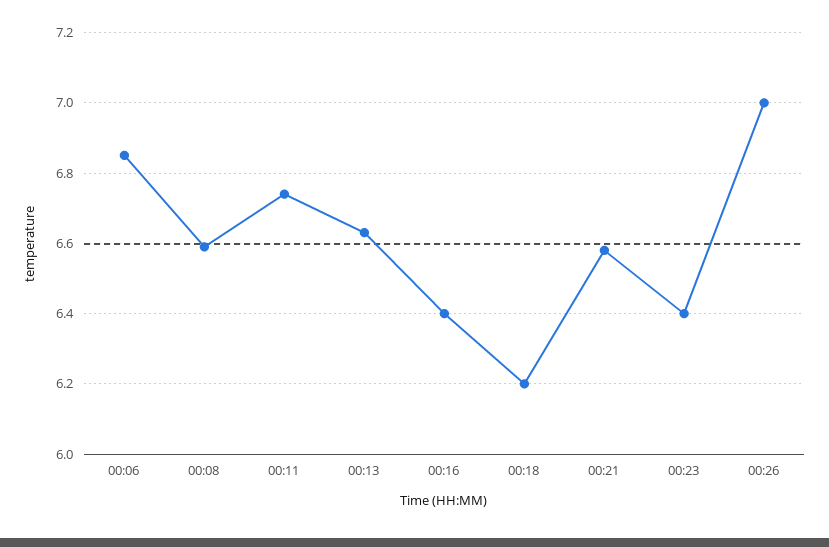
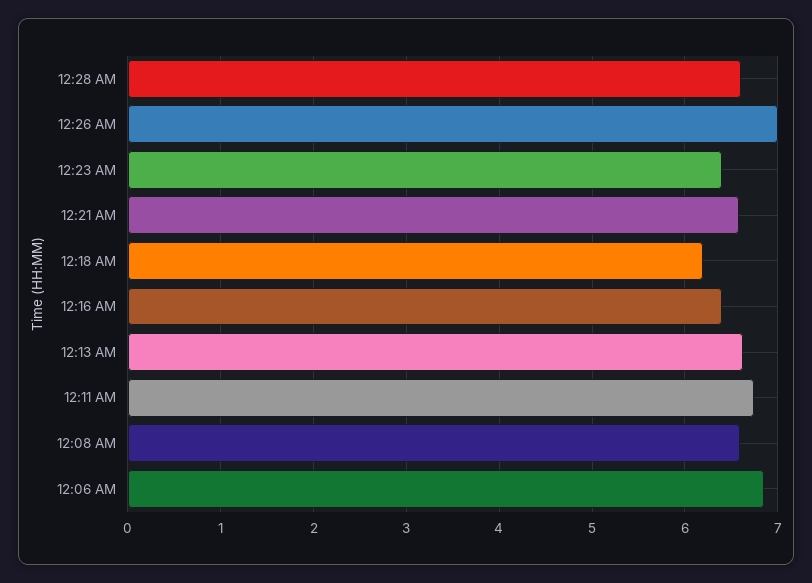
12:28 AM: none -> 6.6

